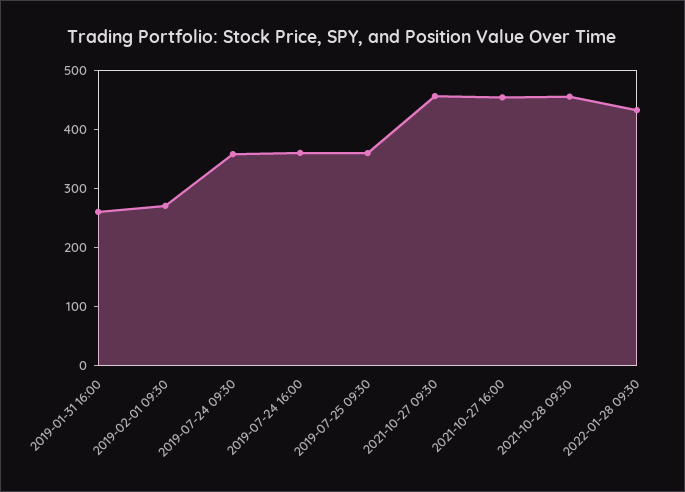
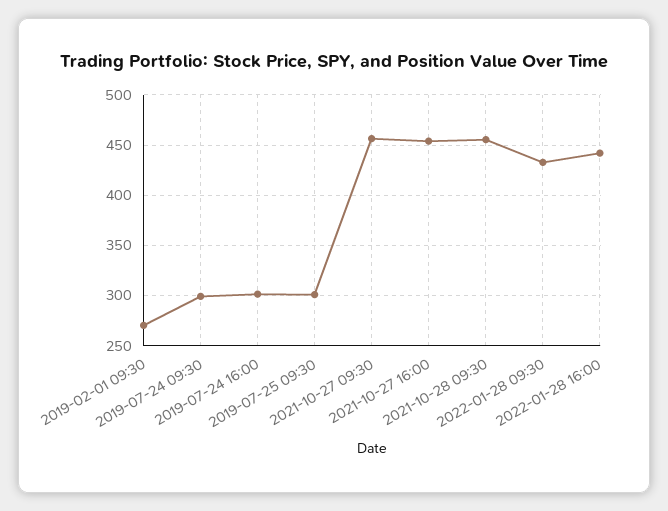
2019-01-31 16:00: 260 -> none
2019-07-24 09:30: 360 -> 300
2019-07-24 16:00: 360 -> 300
2019-07-25 09:30: 360 -> 300
2022-01-28 16:00: none -> 440

